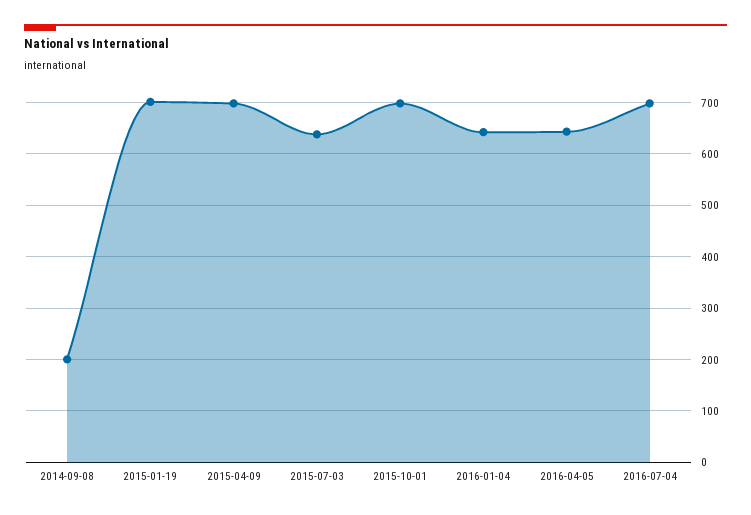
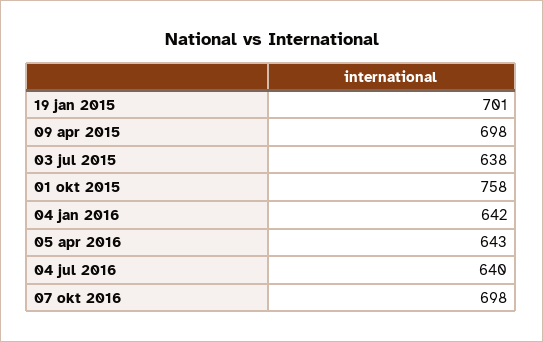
2014-09-08: 200 -> none
2015-10-01: 700 -> 758
2016-07-04: 700 -> 640
07 okt 2016: none -> 698

